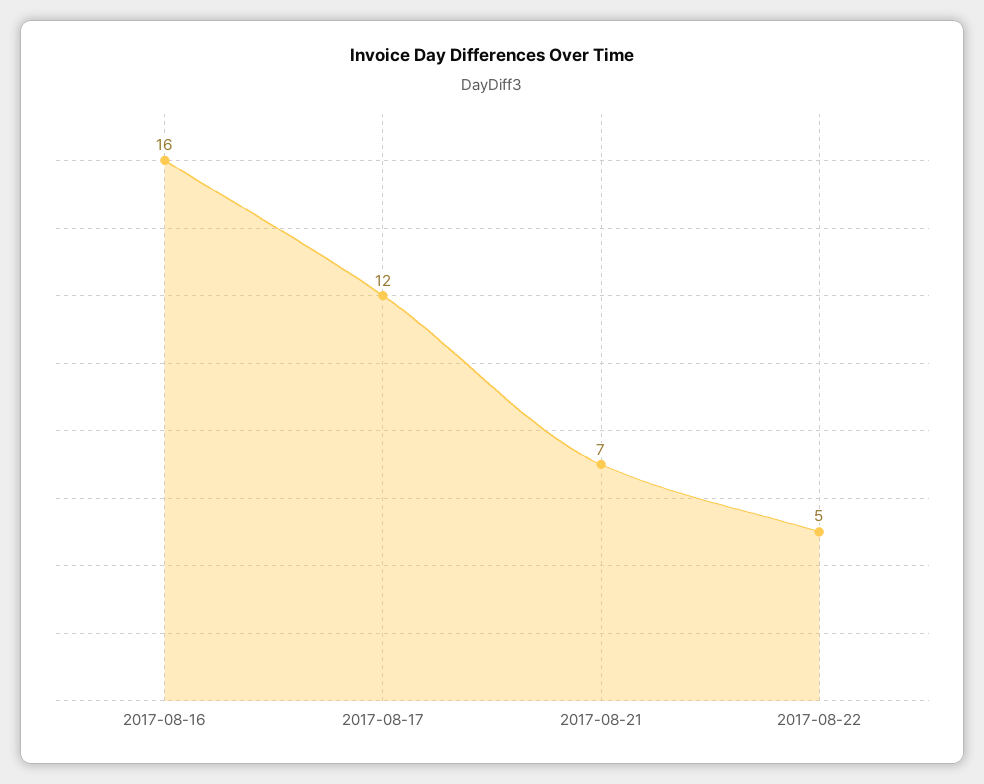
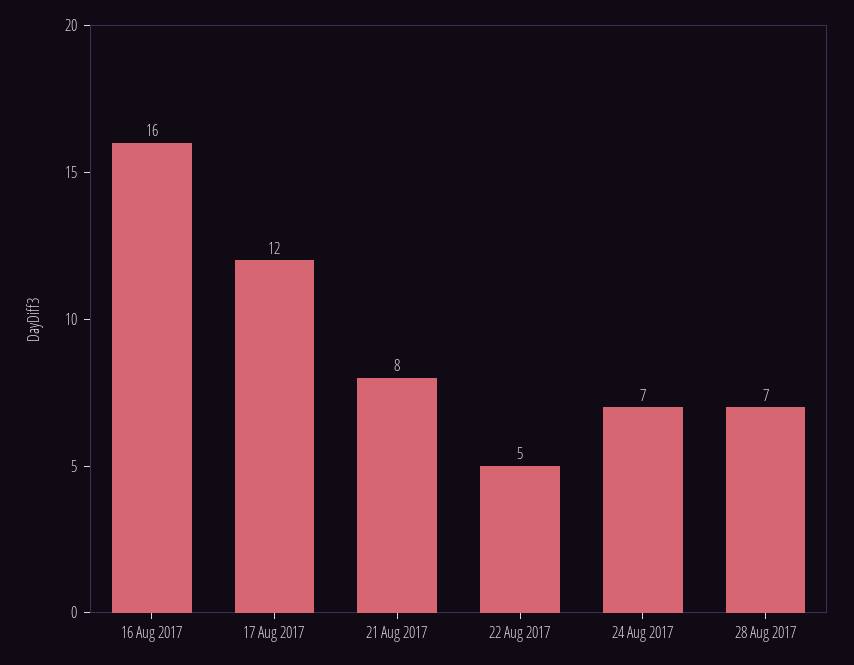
2017-08-21: 7 -> 8
24 Aug 2017: none -> 7
28 Aug 2017: none -> 7

